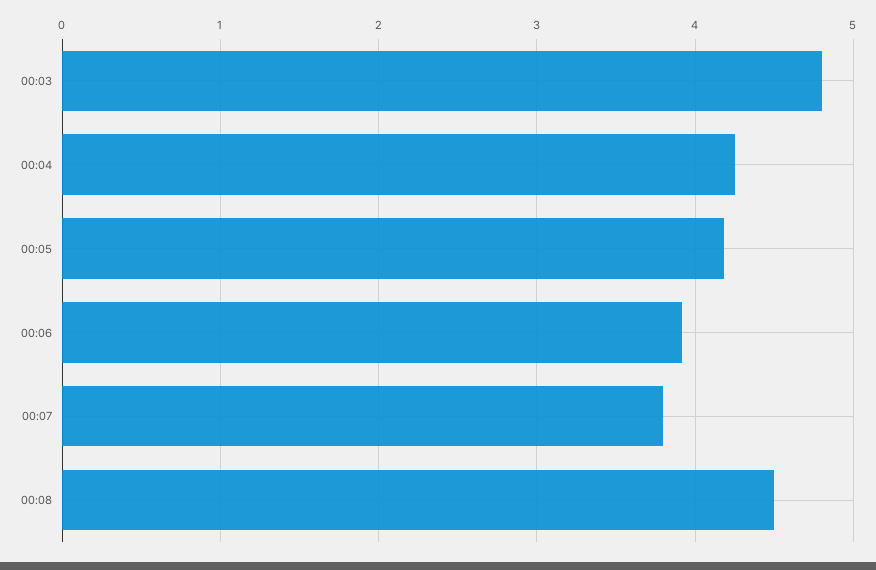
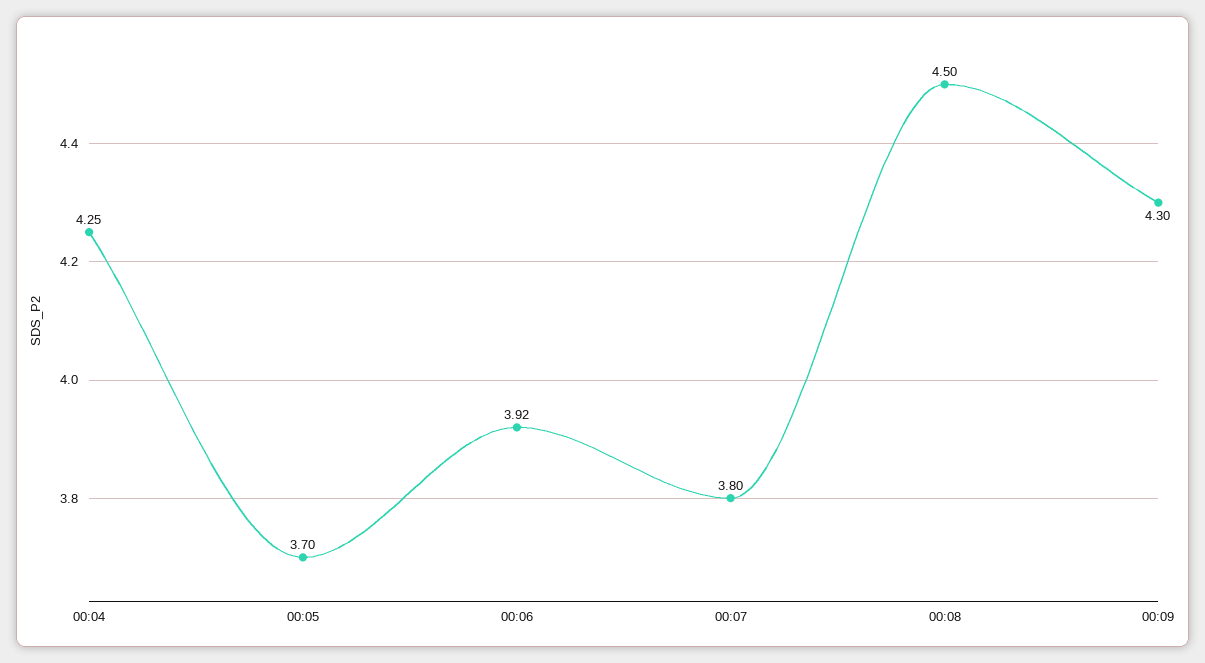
00:03: 4.8 -> none
00:05: 4.2 -> 3.7
00:09: none -> 4.3

